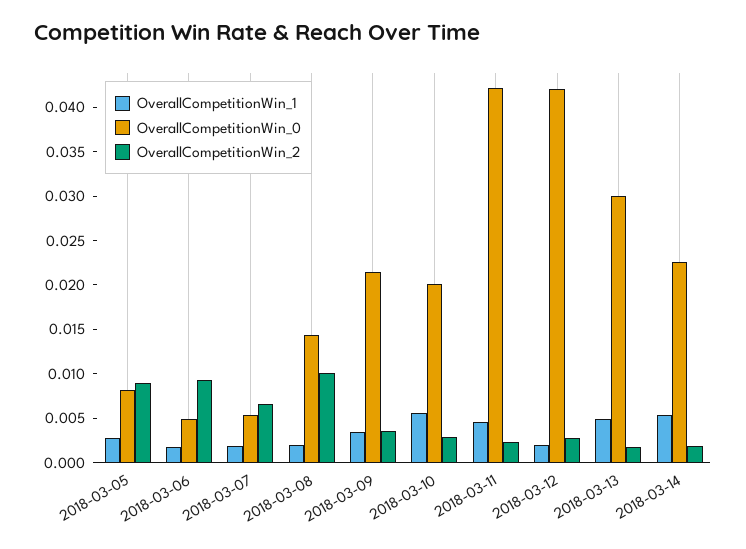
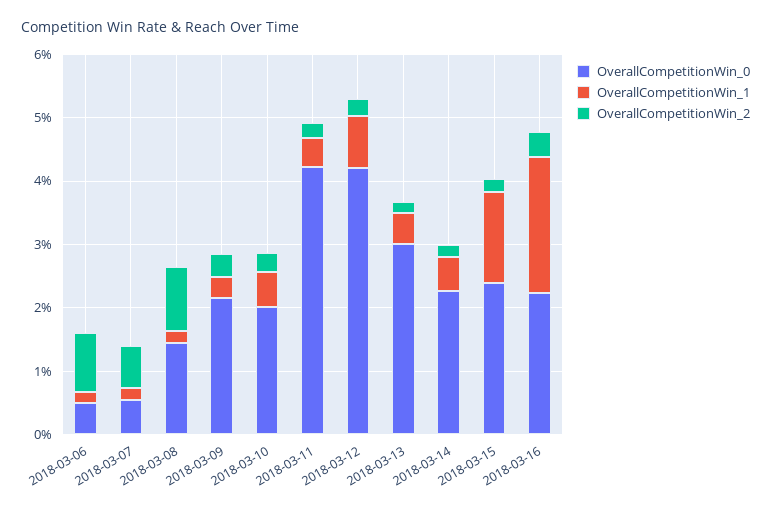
OverallCompetitionWin_1, 2018-03-05: 0.003 -> none
OverallCompetitionWin_0, 2018-03-05: 0.008 -> none
OverallCompetitionWin_2, 2018-03-05: 0.009 -> none
OverallCompetitionWin_1, 2018-03-12: 0.002 -> 0.008
OverallCompetitionWin_0, 2018-03-15: none -> 0.024
OverallCompetitionWin_1, 2018-03-15: none -> 0.014
OverallCompetitionWin_2, 2018-03-15: none -> 0.002
OverallCompetitionWin_0, 2018-03-16: none -> 0.022
OverallCompetitionWin_1, 2018-03-16: none -> 0.022
OverallCompetitionWin_2, 2018-03-16: none -> 0.004

